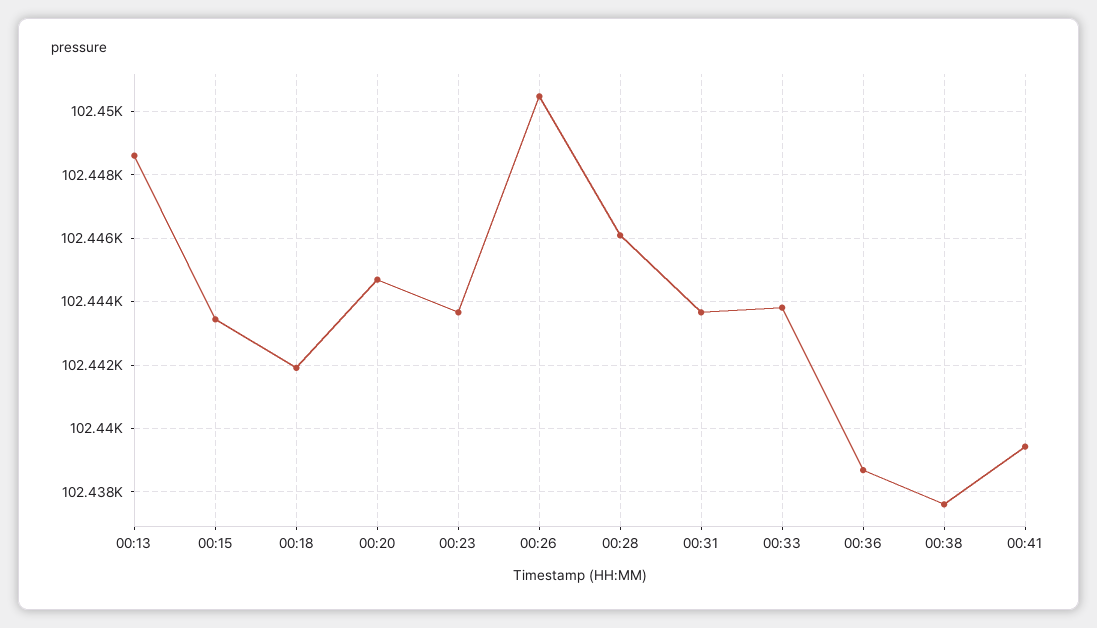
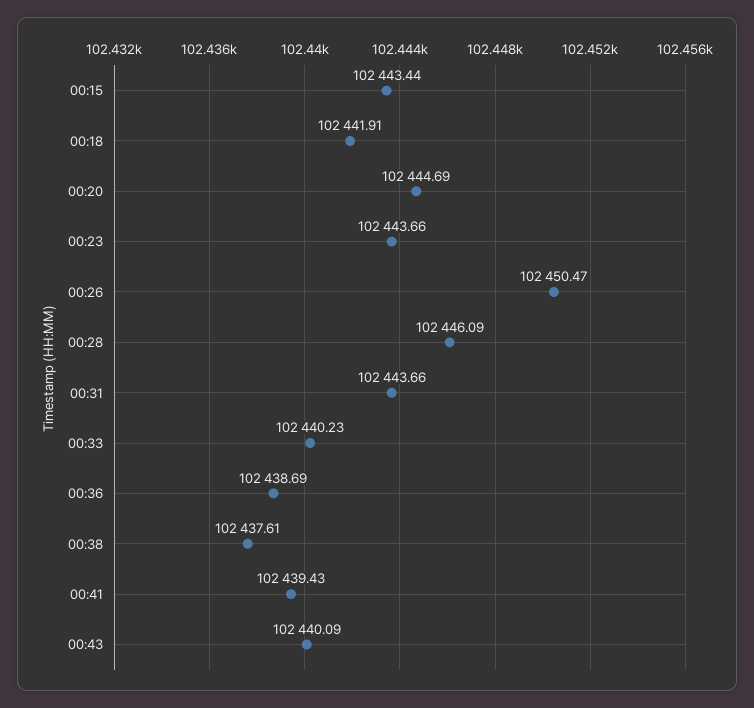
00:13: 102448.6 -> none
00:33: 102443.8 -> 102440.23
00:43: none -> 102440.09

